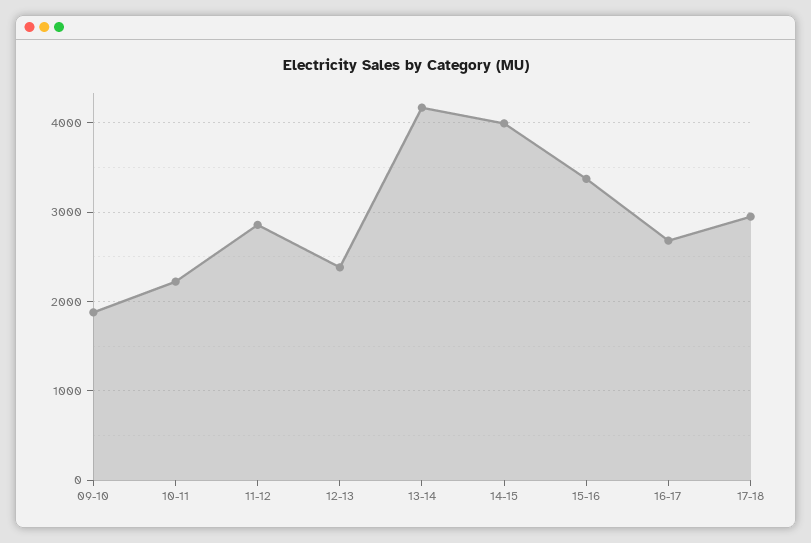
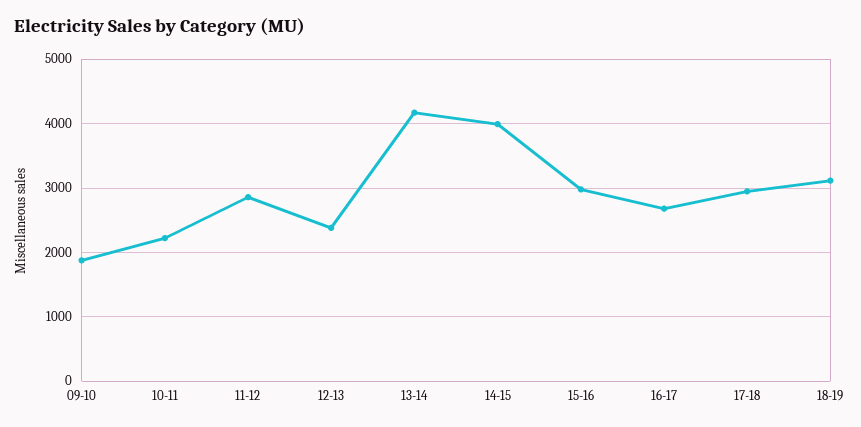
15-16: 3400 -> 3000
18-19: none -> 3100

